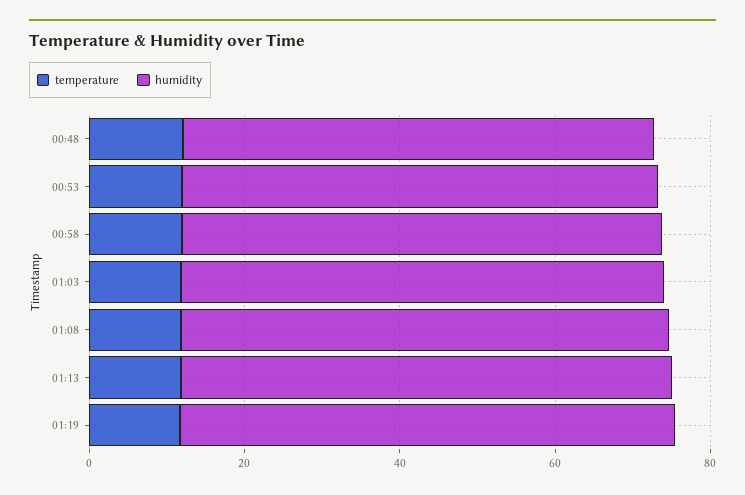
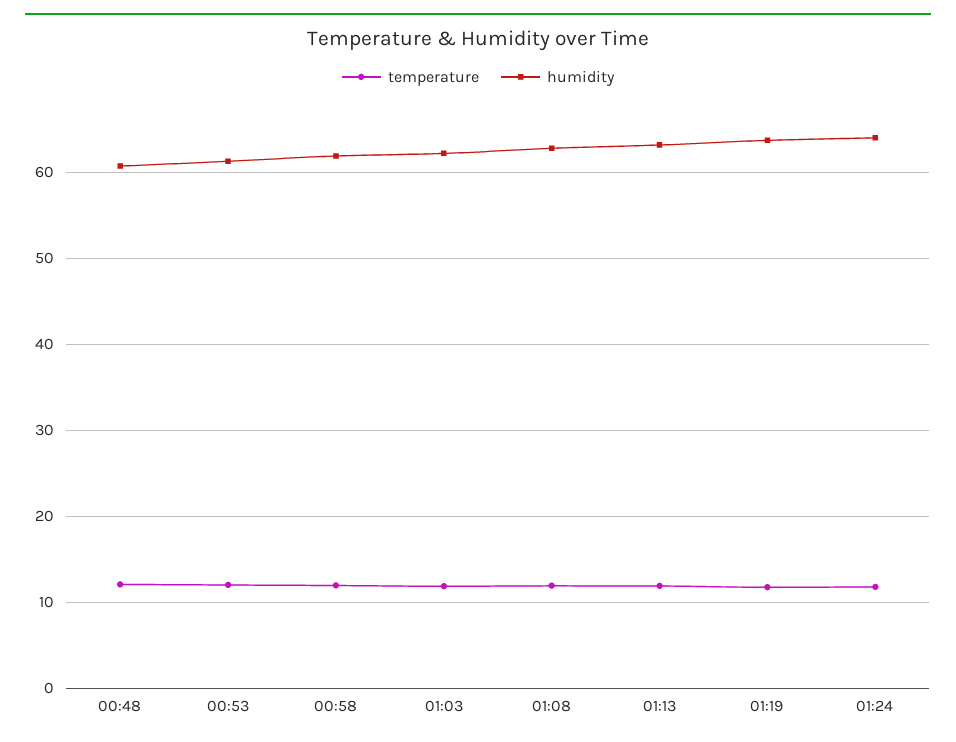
temperature, 01:24: none -> 12
humidity, 01:24: none -> 64

